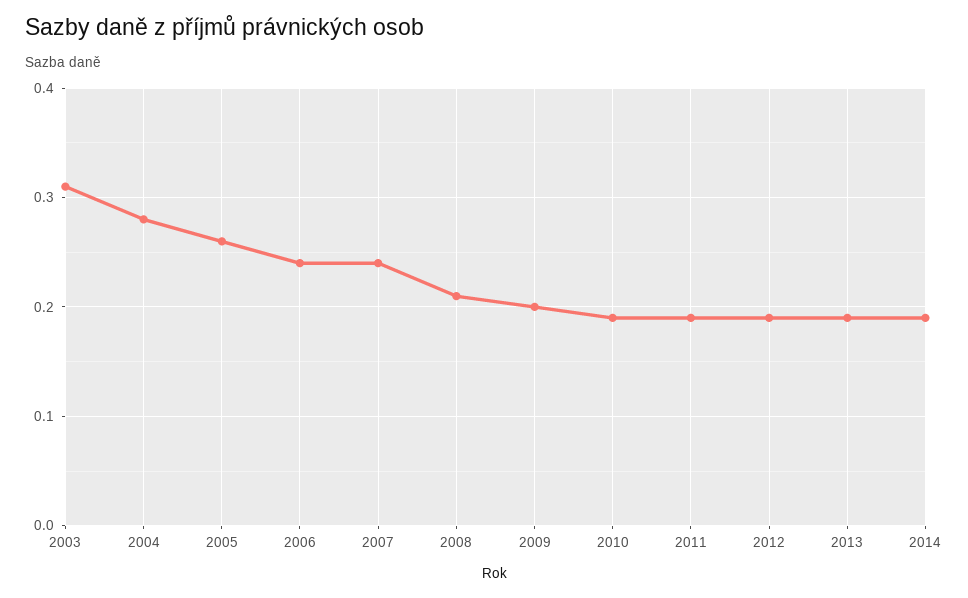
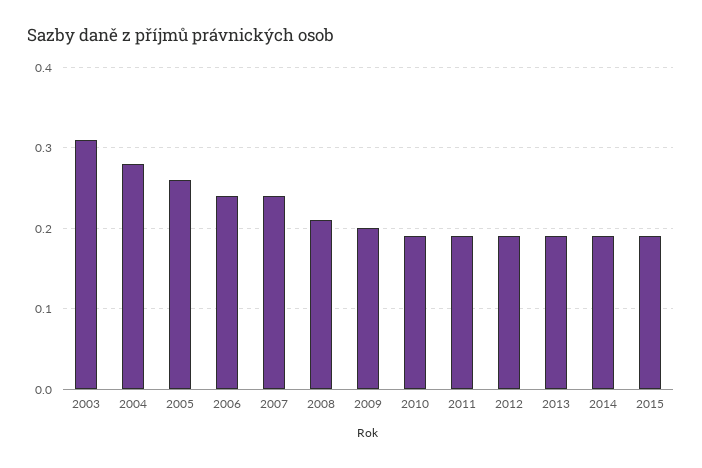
2015: none -> 0.19

